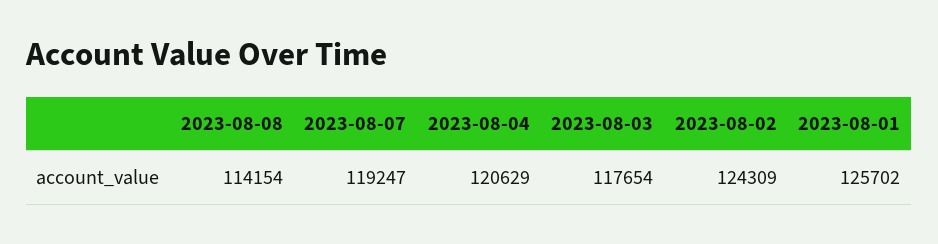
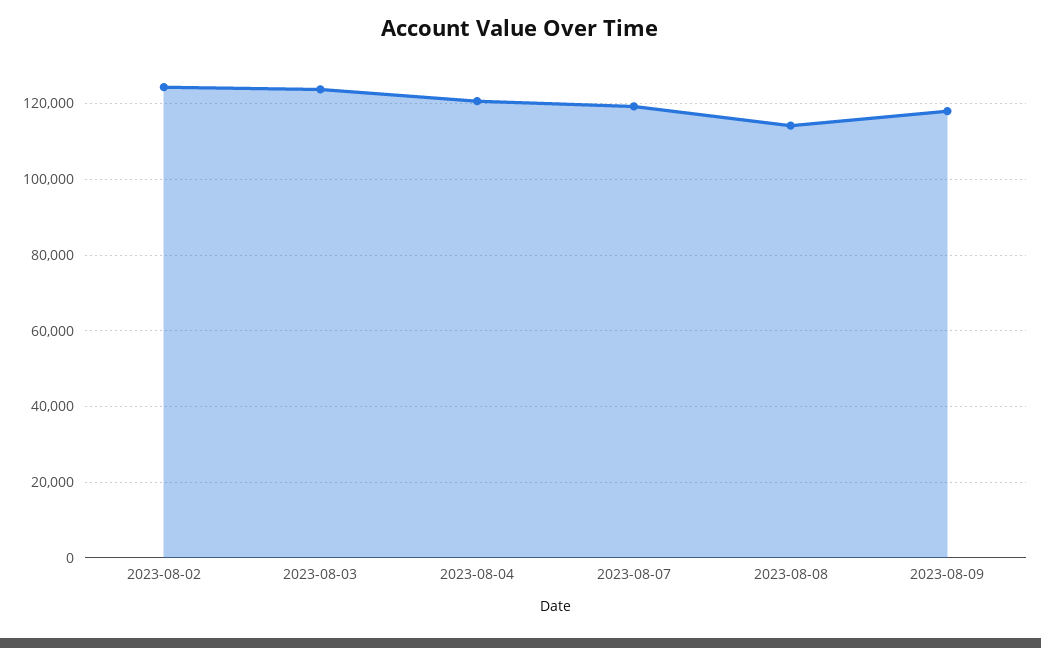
2023-08-03: 117654 -> 124000
2023-08-01: 125702 -> none
2023-08-09: none -> 118000

